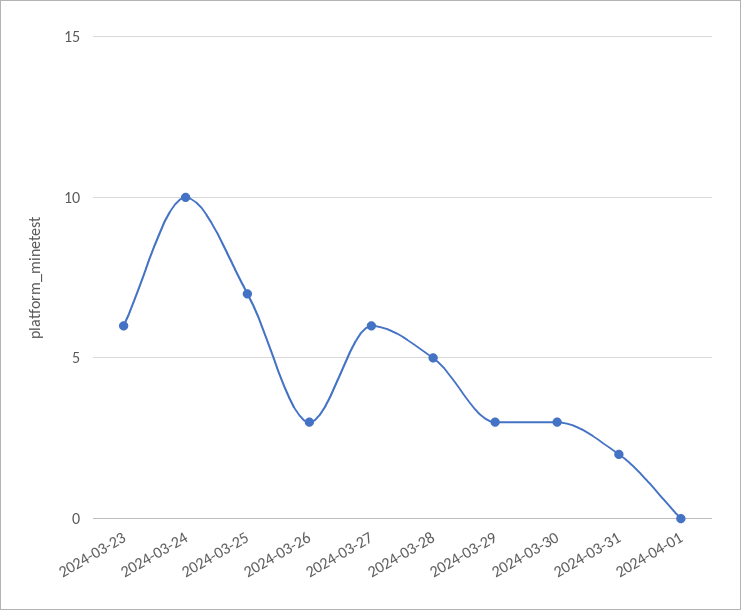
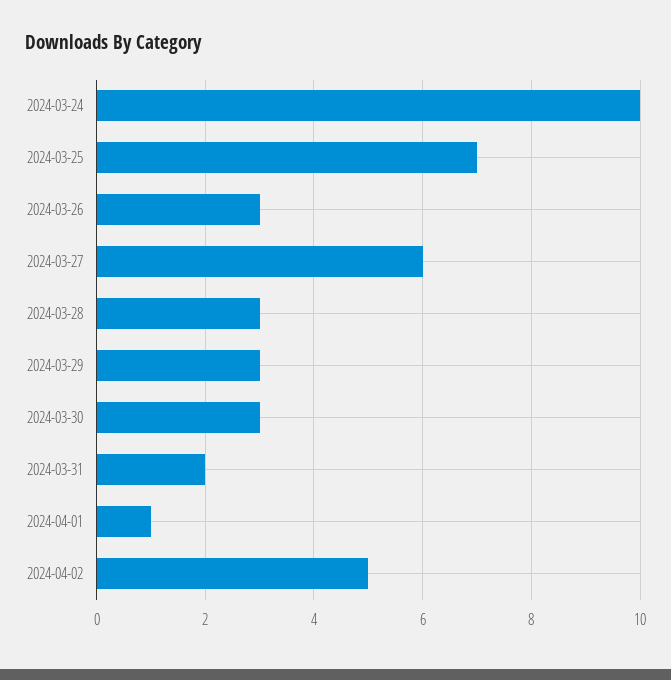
2024-03-23: 6 -> none
2024-03-28: 5 -> 3
2024-04-01: 0 -> 1
2024-04-02: none -> 5

